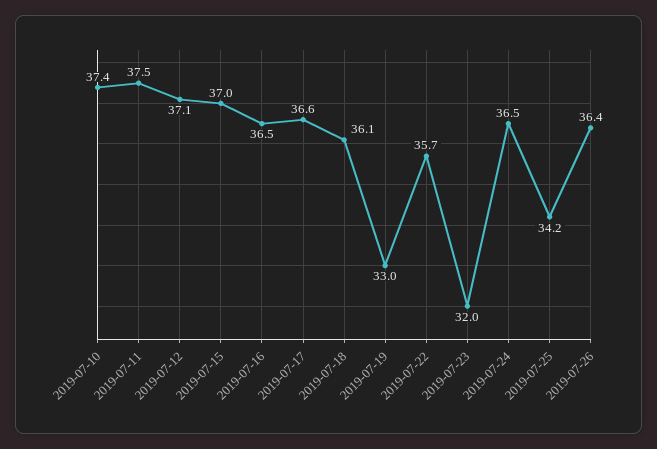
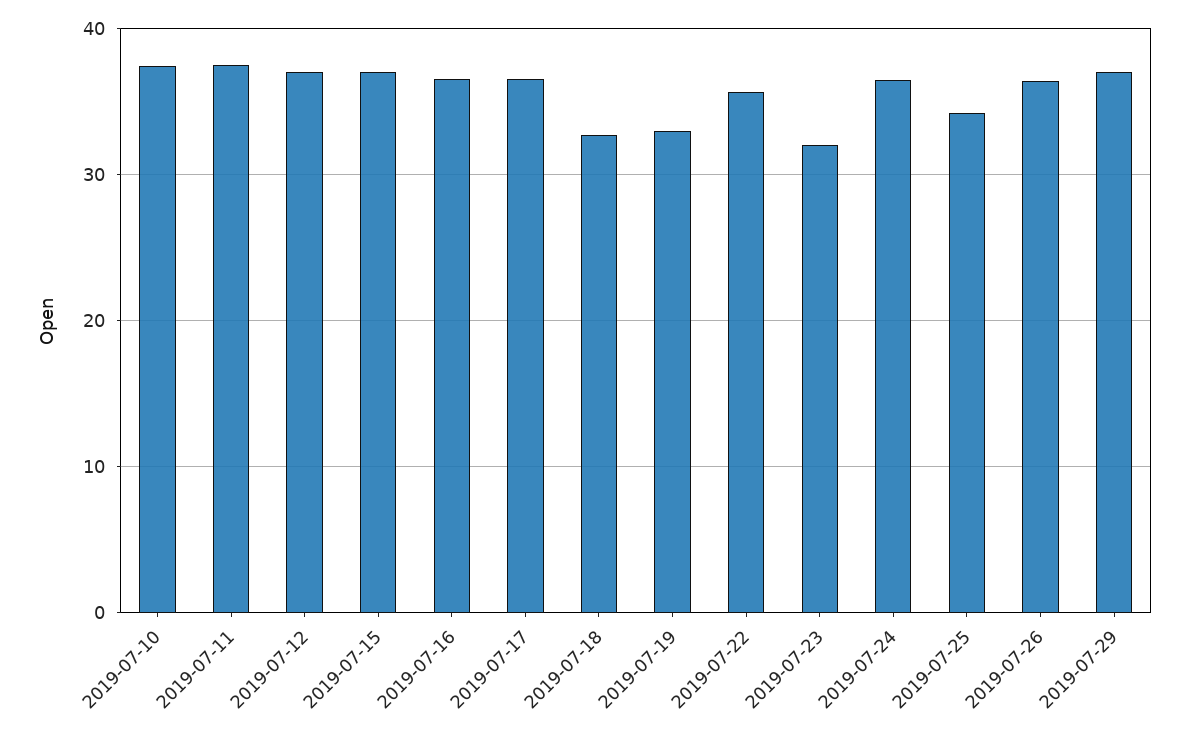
2019-07-18: 36.1 -> 33
2019-07-29: none -> 37

